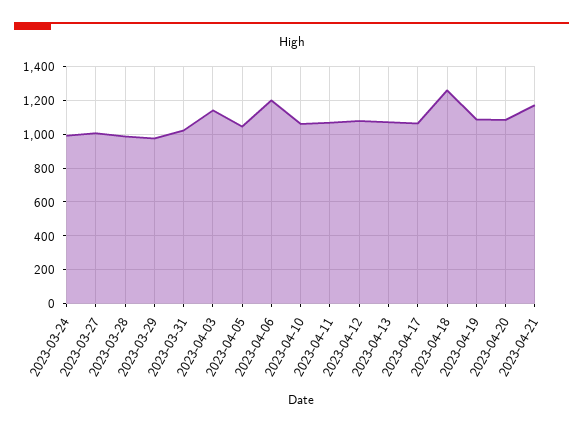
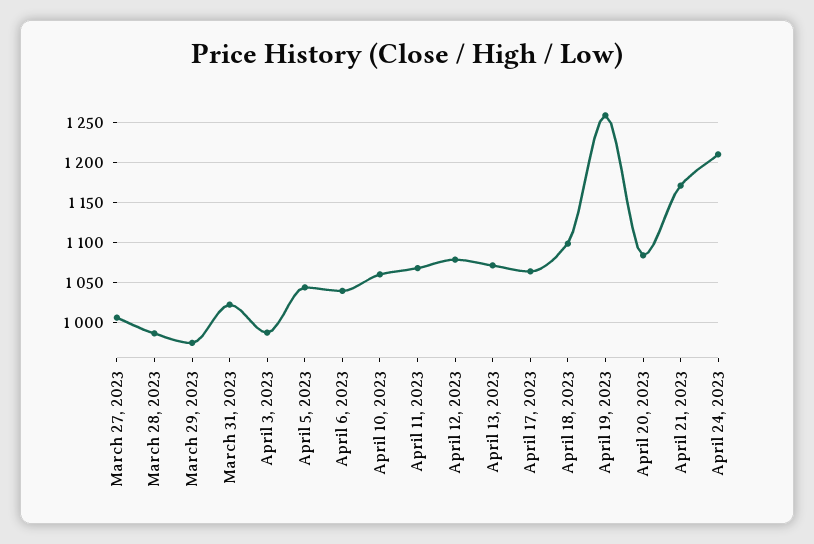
2023-03-24: 1000 -> none
2023-04-03: 1150 -> 990
2023-04-06: 1200 -> 1040
2023-04-18: 1250 -> 1100
2023-04-19: 1100 -> 1260
April 24, 2023: none -> 1210

